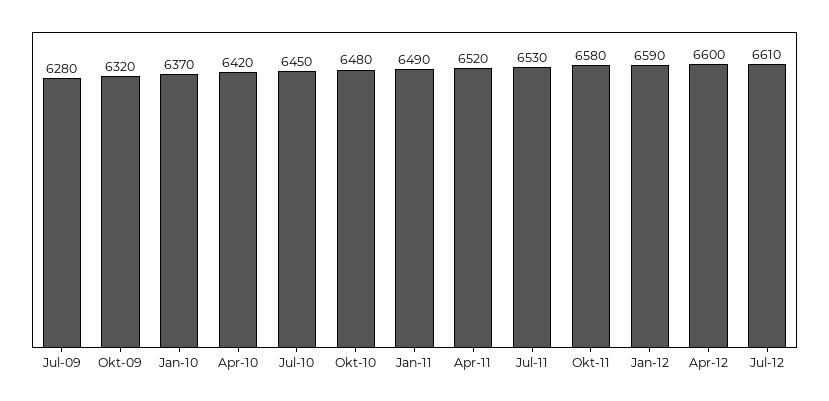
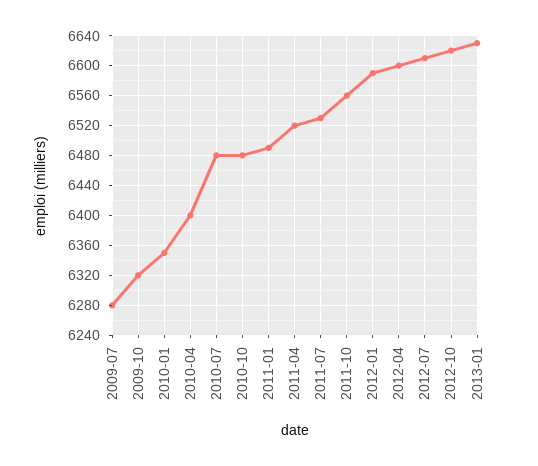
Jan-10: 6370 -> 6350
Apr-10: 6420 -> 6400
Jul-10: 6450 -> 6480
Okt-11: 6580 -> 6560
2012-10: none -> 6620
2013-01: none -> 6630

